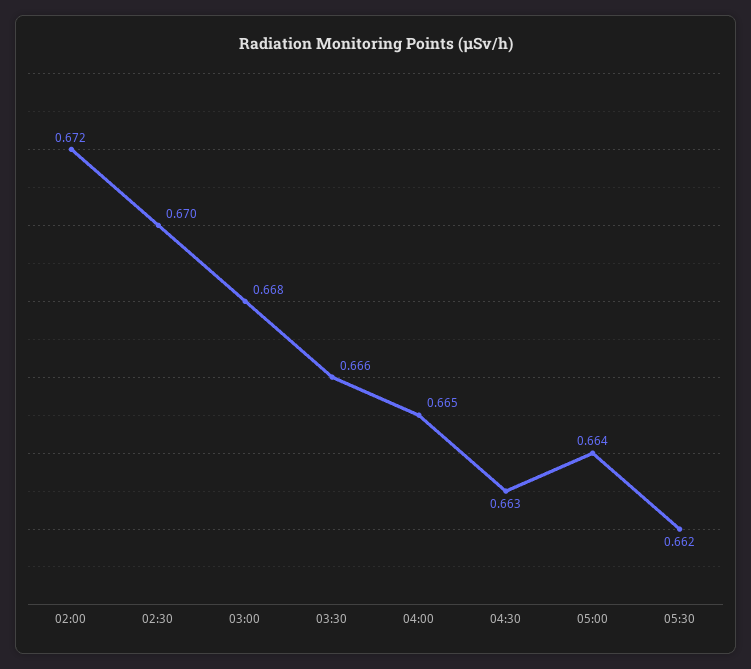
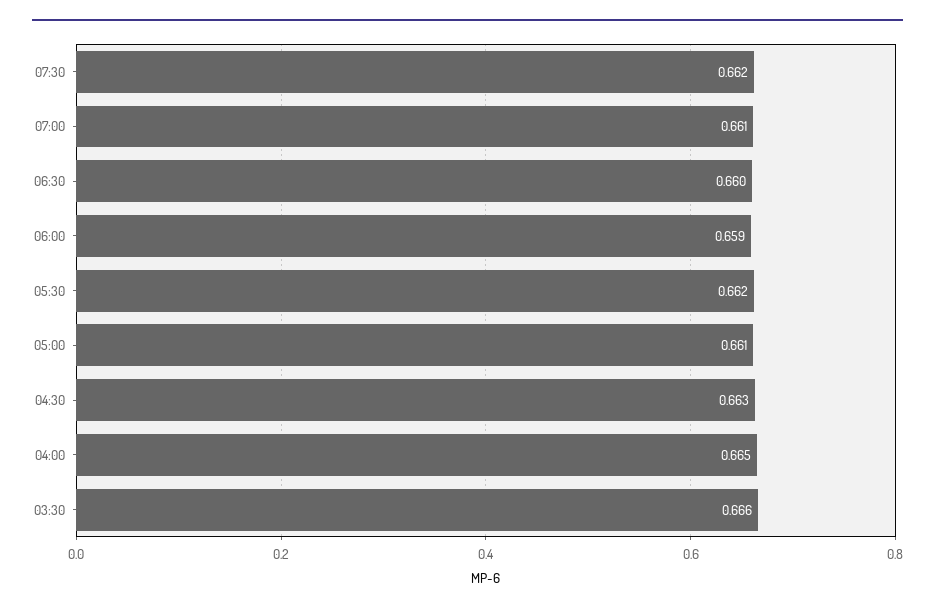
02:00: 0.672 -> none
02:30: 0.67 -> none
03:00: 0.668 -> none
05:00: 0.664 -> 0.661
07:30: none -> 0.662
07:00: none -> 0.661
06:30: none -> 0.66
06:00: none -> 0.659

